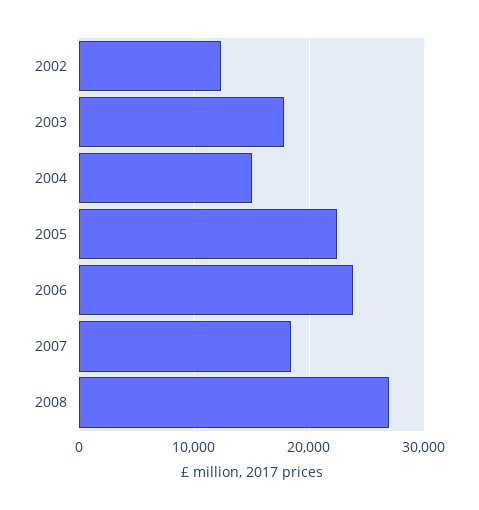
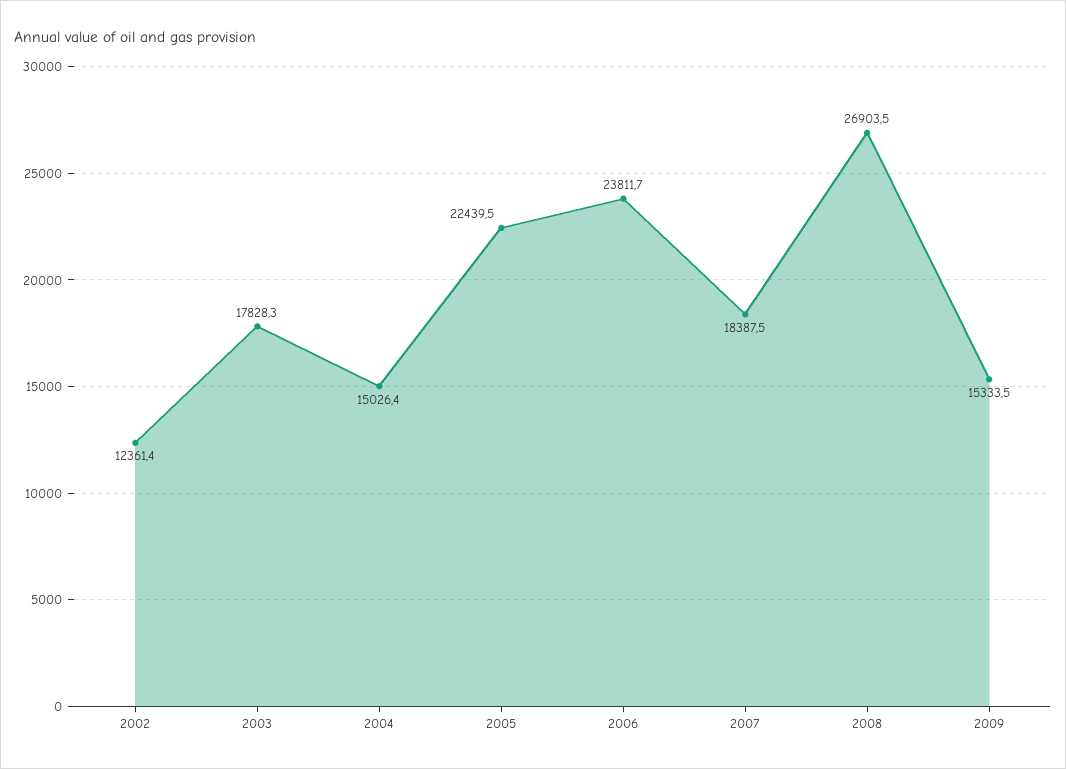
2009: none -> 15333.5

